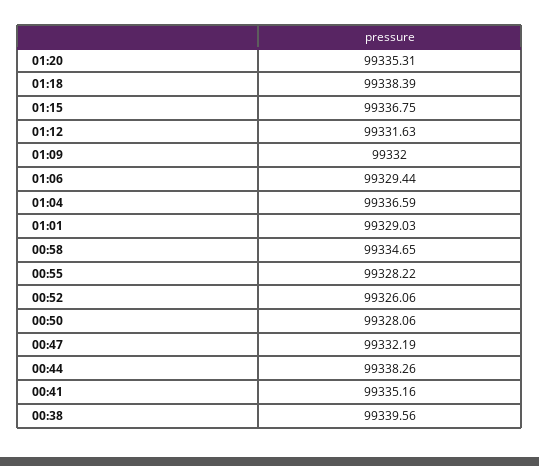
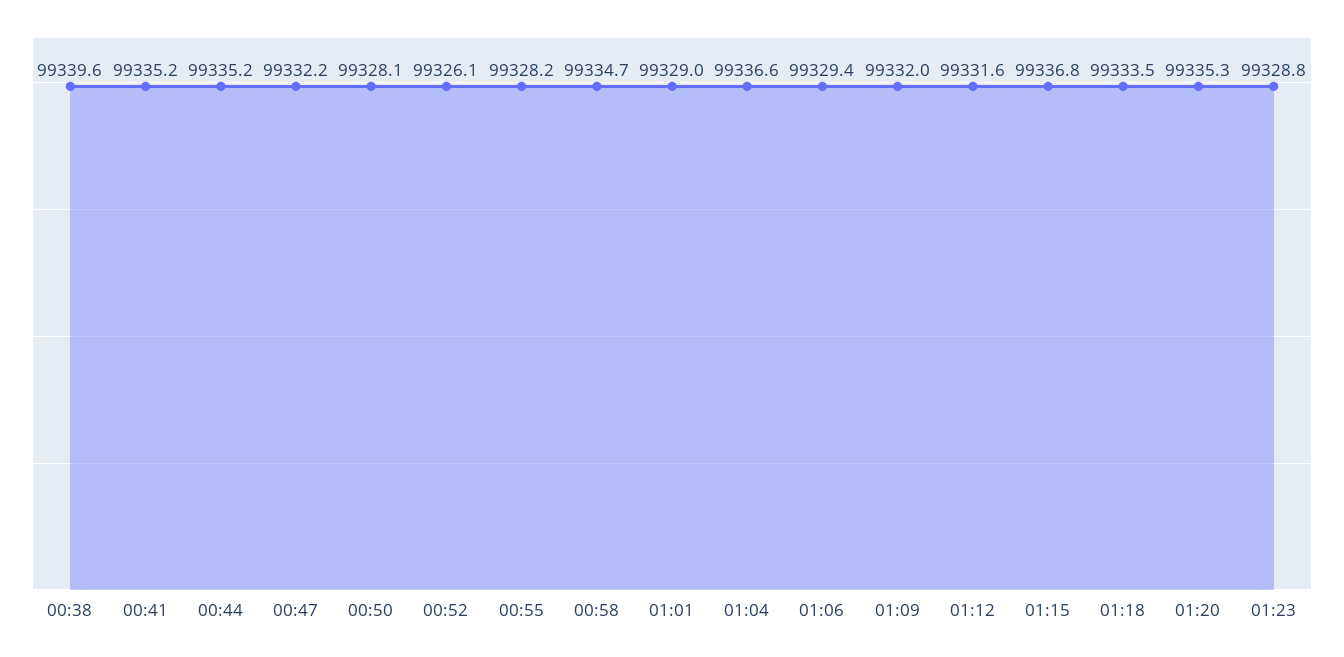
01:18: 99338.39 -> 99333.5
00:44: 99338.26 -> 99335.2
01:23: none -> 99328.8

